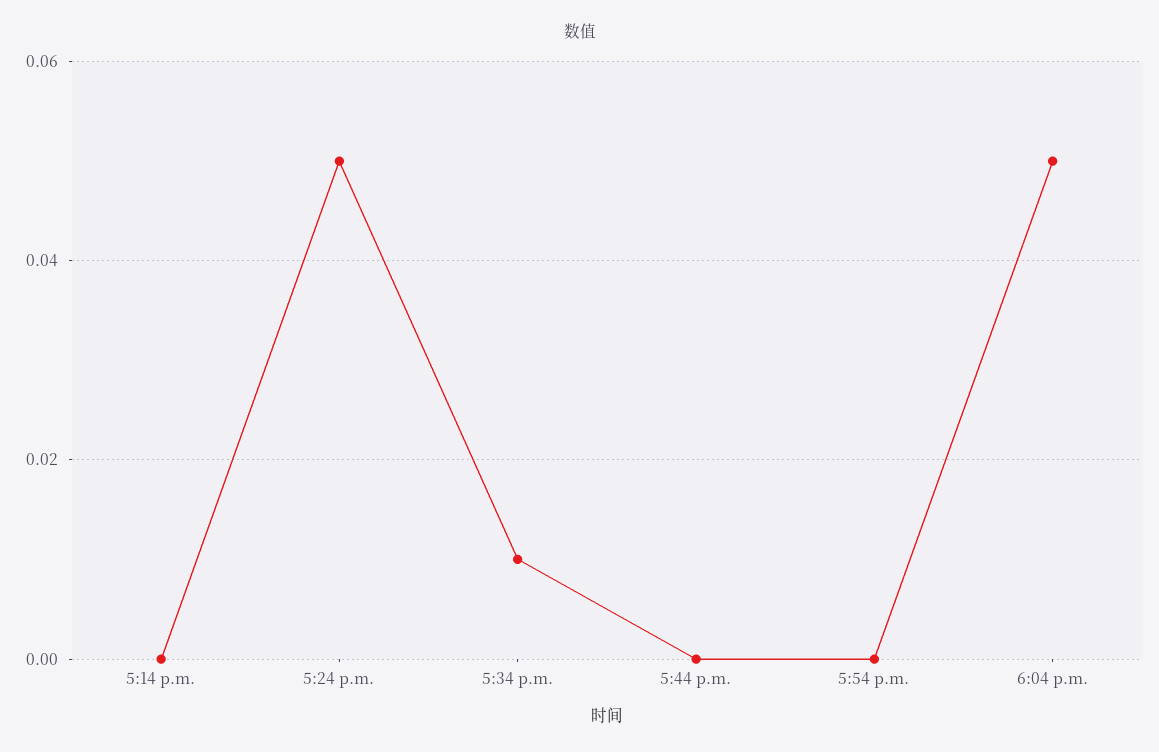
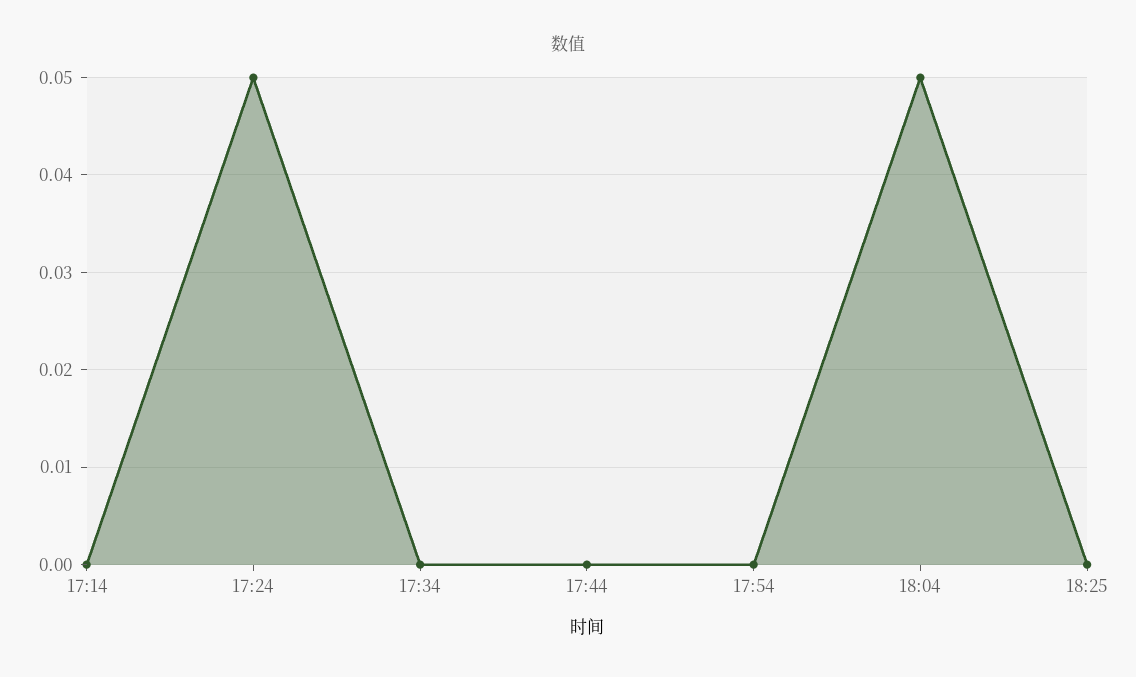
5:34 p.m.: 0.01 -> 0
18:25: none -> 0

